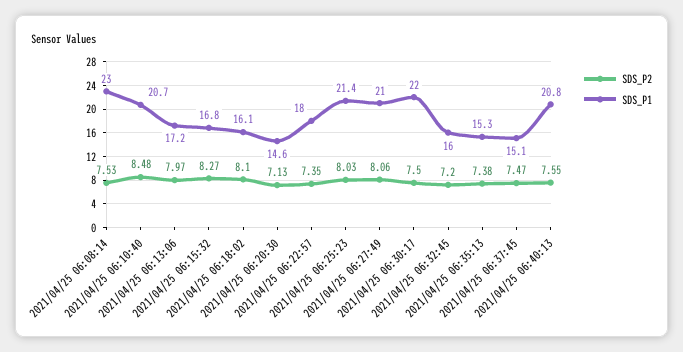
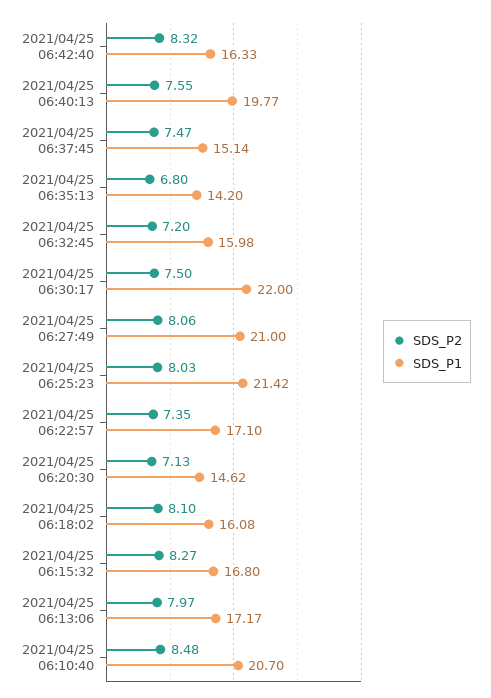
SDS_P2, 2021/04/25 06:08:14: 7.53 -> none
SDS_P1, 2021/04/25 06:08:14: 23 -> none
SDS_P1, 2021/04/25 06:22:57: 18 -> 17.1
SDS_P2, 2021/04/25 06:35:13: 7.38 -> 6.8
SDS_P1, 2021/04/25 06:35:13: 15.3 -> 14.2
SDS_P1, 2021/04/25 06:40:13: 20.8 -> 19.77
SDS_P2, 2021/04/25 06:42:40: none -> 8.32
SDS_P1, 2021/04/25 06:42:40: none -> 16.33

